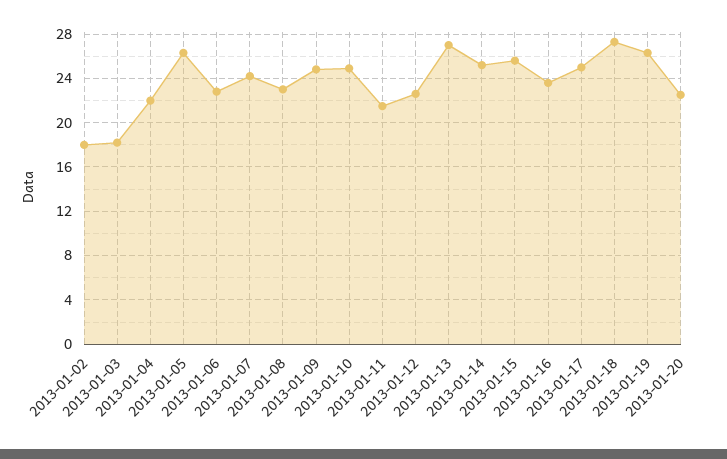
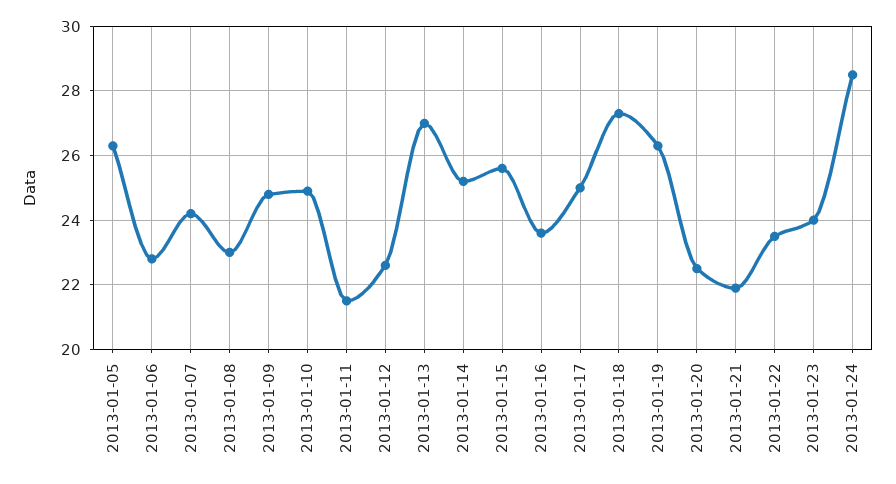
2013-01-02: 18 -> none
2013-01-03: 18 -> none
2013-01-04: 22 -> none
2013-01-21: none -> 22
2013-01-22: none -> 23.5
2013-01-23: none -> 24
2013-01-24: none -> 28.5

